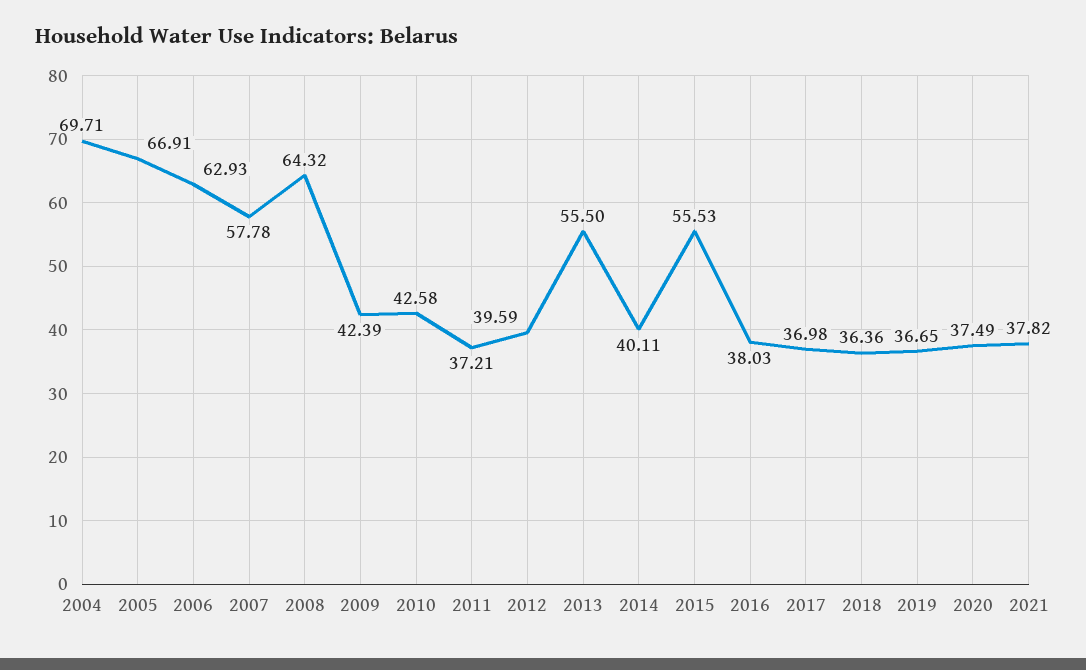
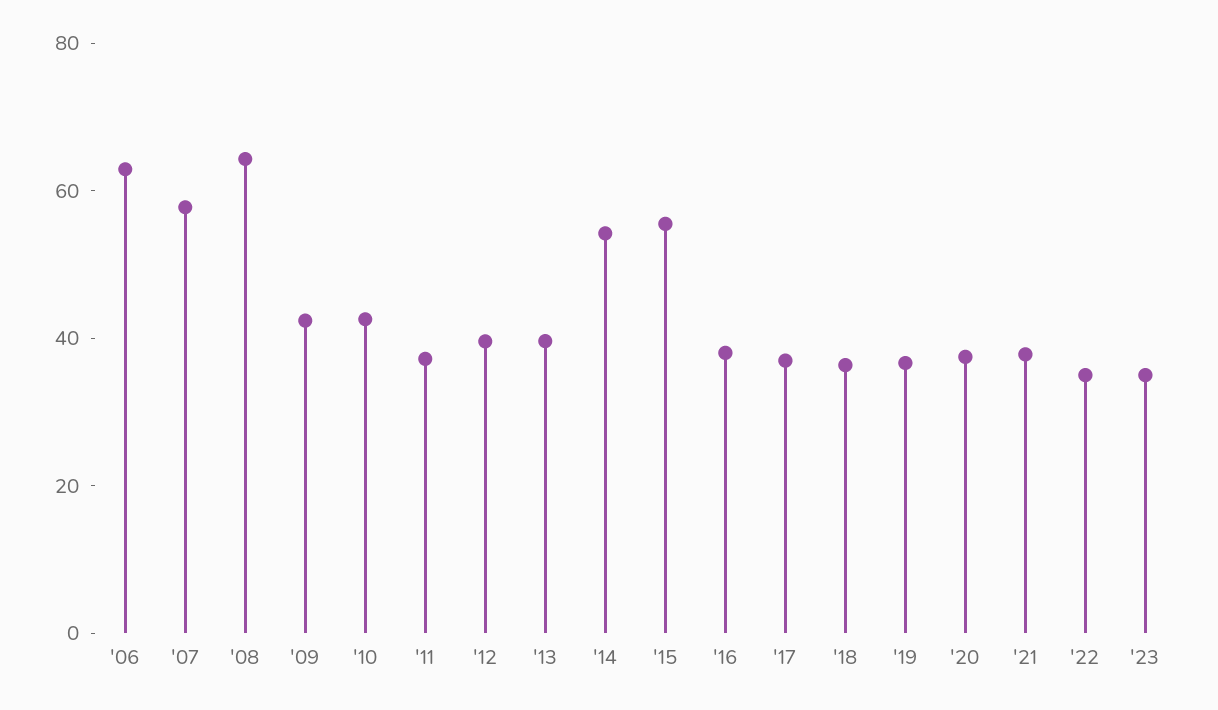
2004: 69.71 -> none
2005: 66.91 -> none
2013: 55.5 -> 40
2014: 40.11 -> 55
'22: none -> 35
'23: none -> 35

